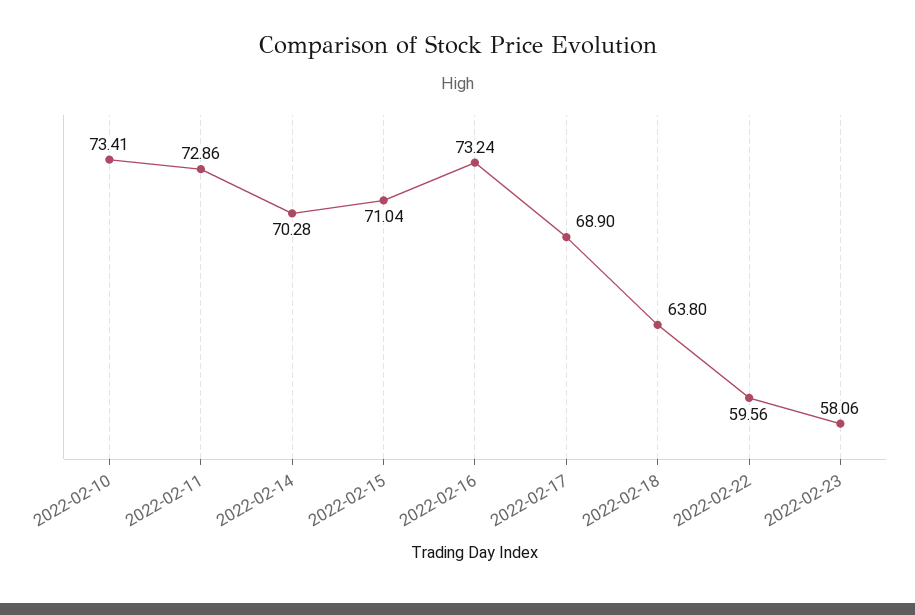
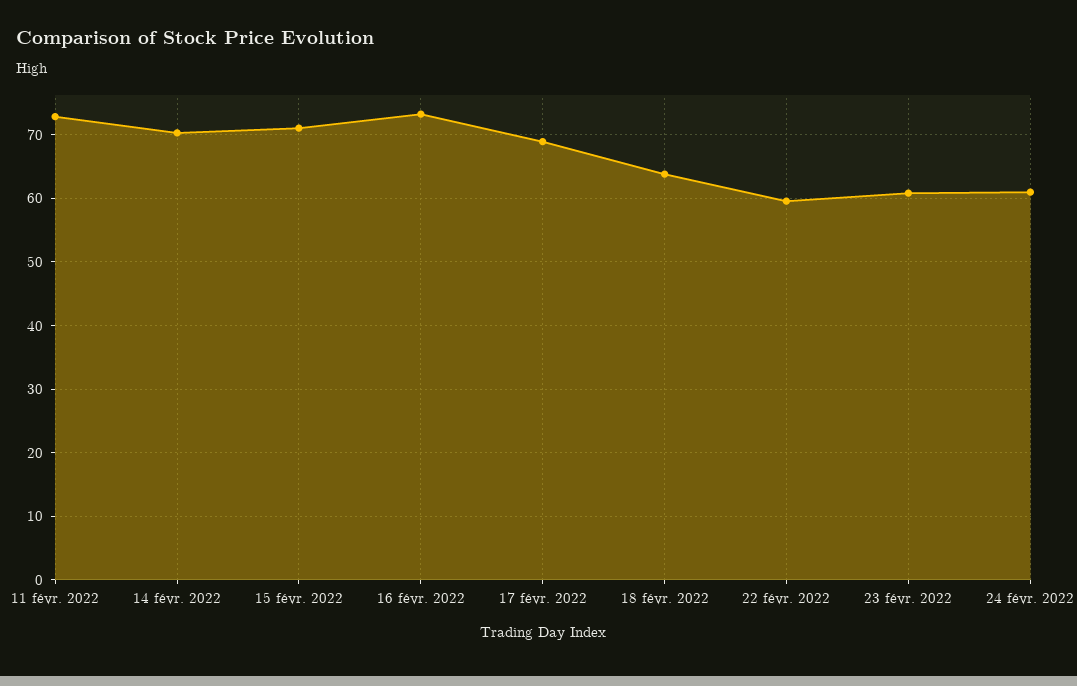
2022-02-10: 73.41 -> none
2022-02-23: 58.06 -> 61
24 févr. 2022: none -> 61

